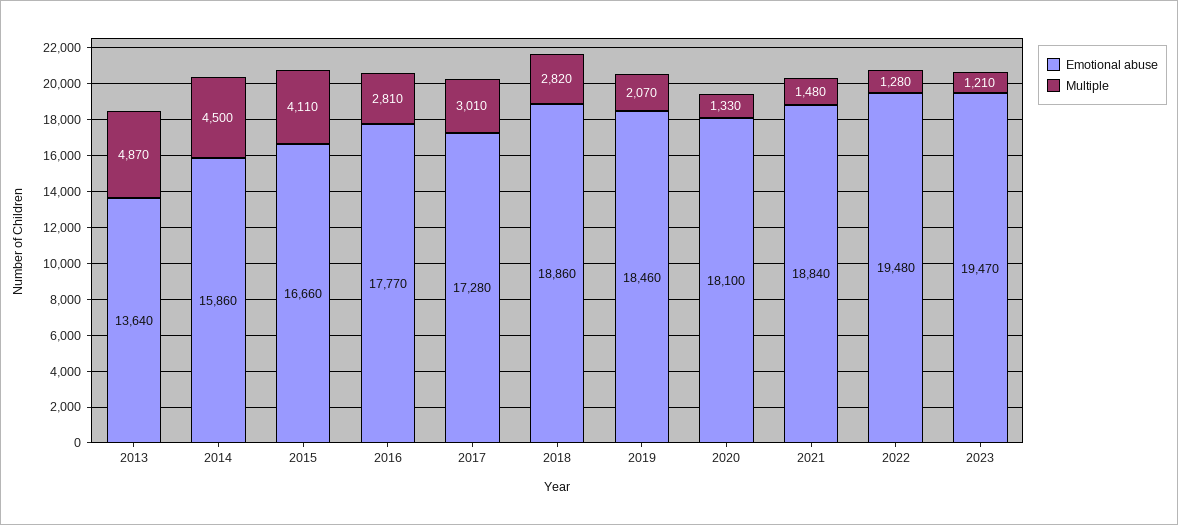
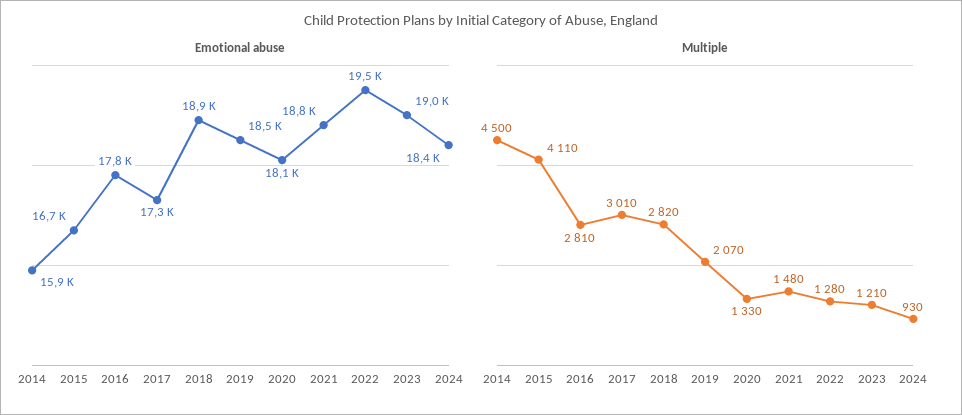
Emotional abuse, 2013: 13640 -> none
Multiple, 2013: 4870 -> none
Emotional abuse, 2023: 19470 -> 19000
Emotional abuse, 2024: none -> 18400
Multiple, 2024: none -> 930

